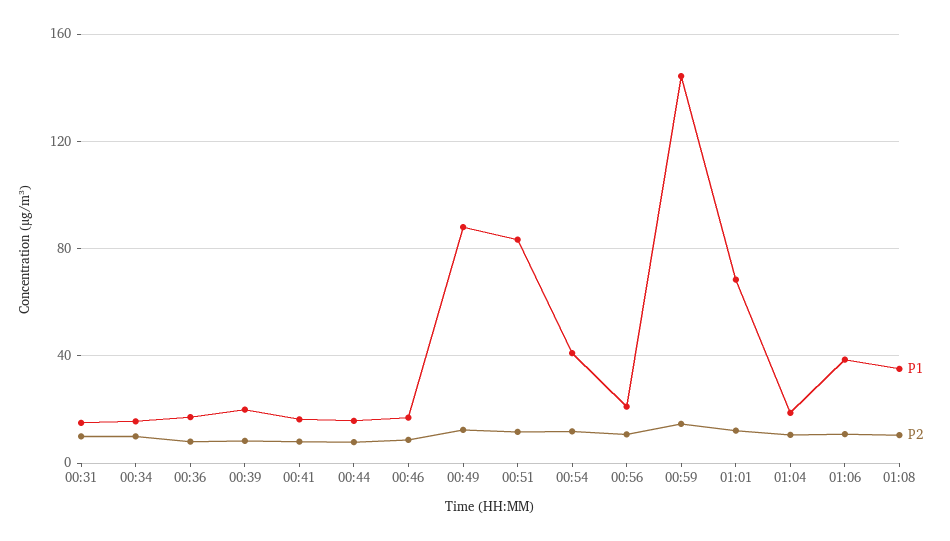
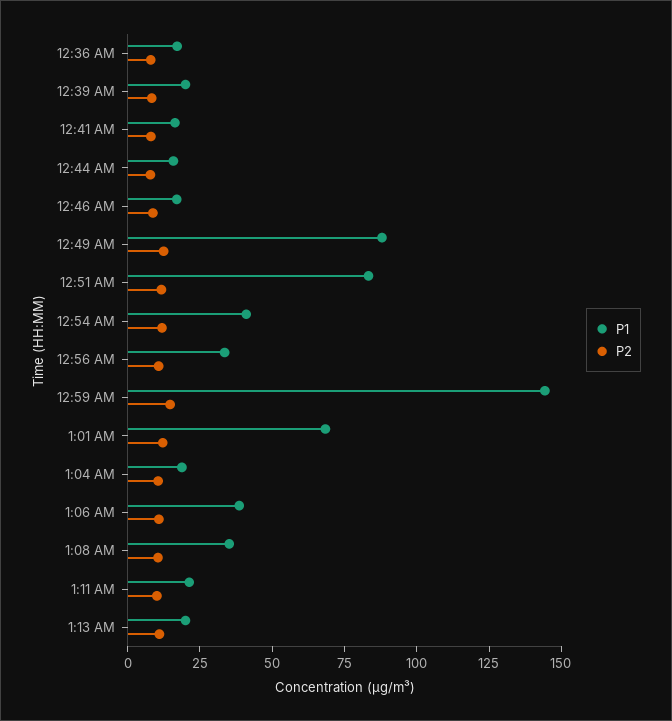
P1, 00:31: 15 -> none
P2, 00:31: 10 -> none
P1, 00:34: 15 -> none
P2, 00:34: 10 -> none
P1, 00:56: 20 -> 35
P1, 1:11 AM: none -> 20
P2, 1:11 AM: none -> 10
P1, 1:13 AM: none -> 20
P2, 1:13 AM: none -> 10

